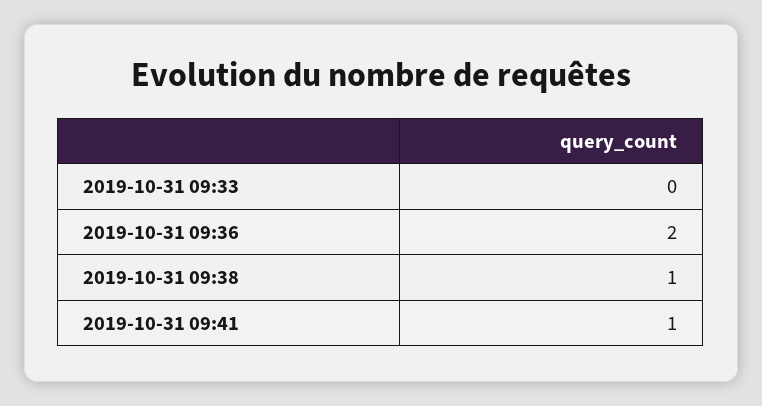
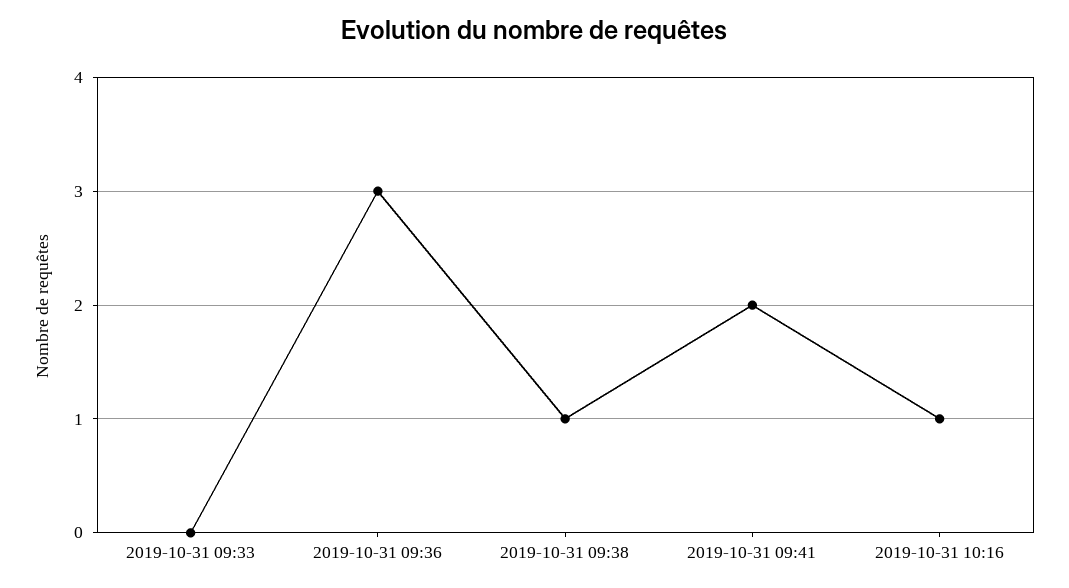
2019-10-31 09:36: 2 -> 3
2019-10-31 09:41: 1 -> 2
2019-10-31 10:16: none -> 1

